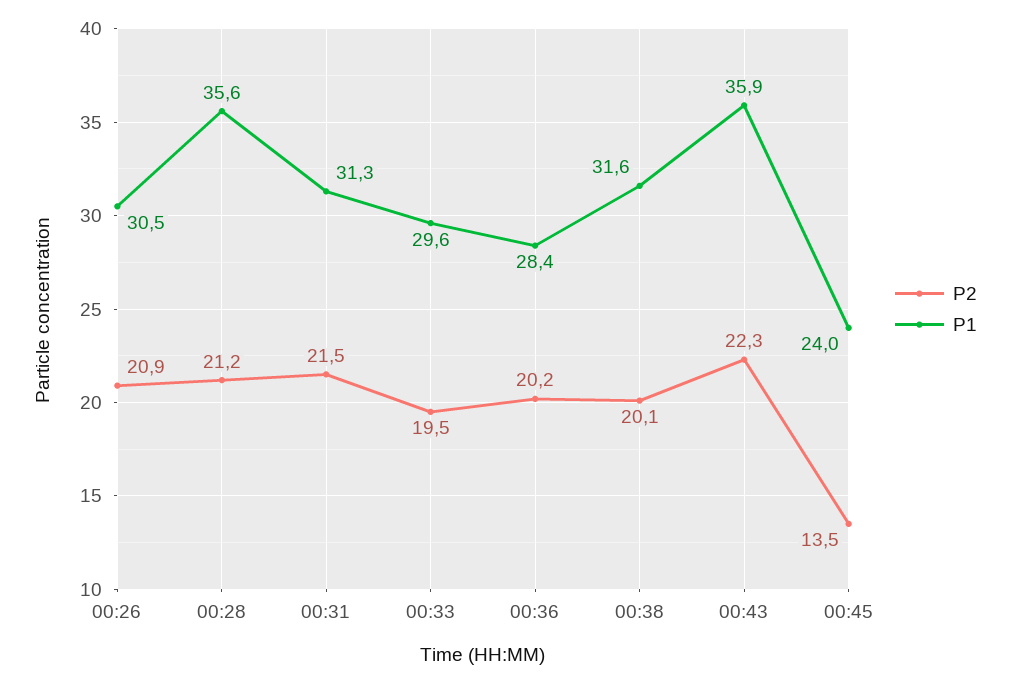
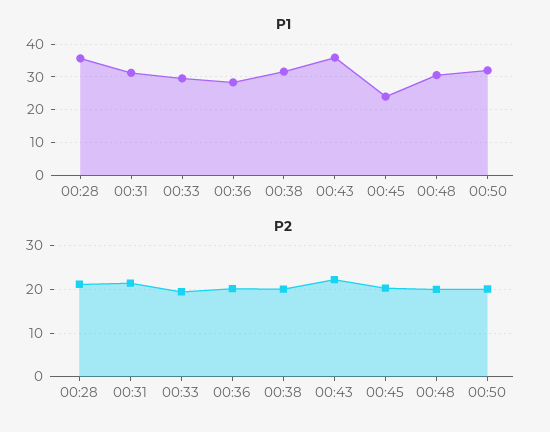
P2, 00:26: 20.9 -> none
P1, 00:26: 30.5 -> none
P2, 00:45: 13.5 -> 20
P1, 00:48: none -> 30
P1, 00:50: none -> 32
P2, 00:48: none -> 20
P2, 00:50: none -> 20

